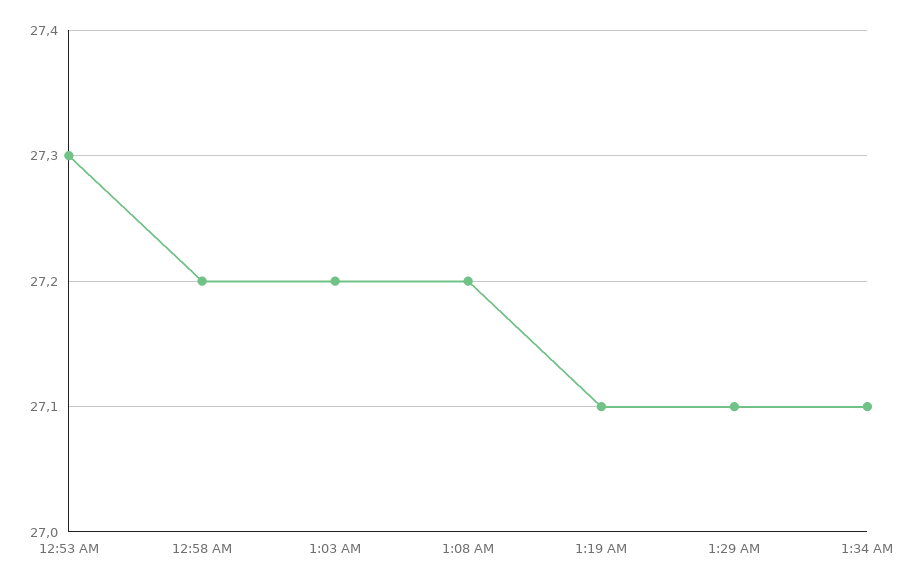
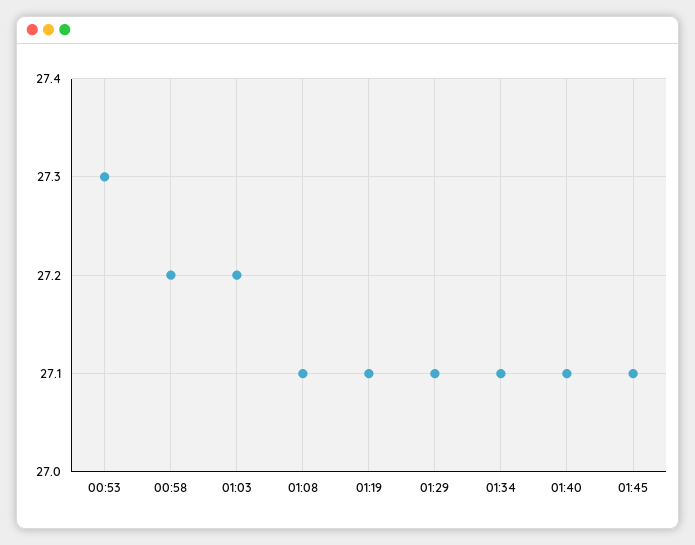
1:08 AM: 27.2 -> 27.1
01:40: none -> 27.1
01:45: none -> 27.1

